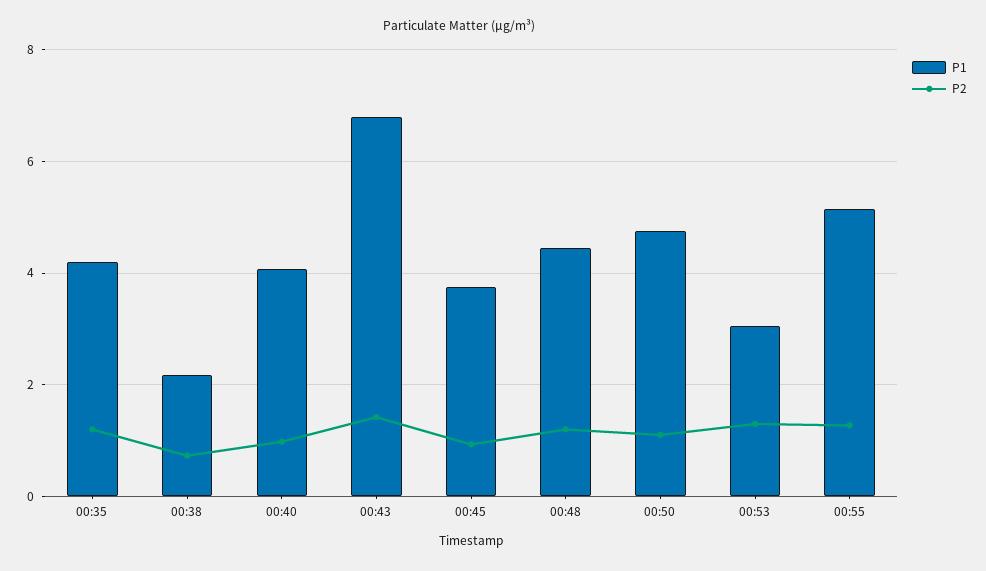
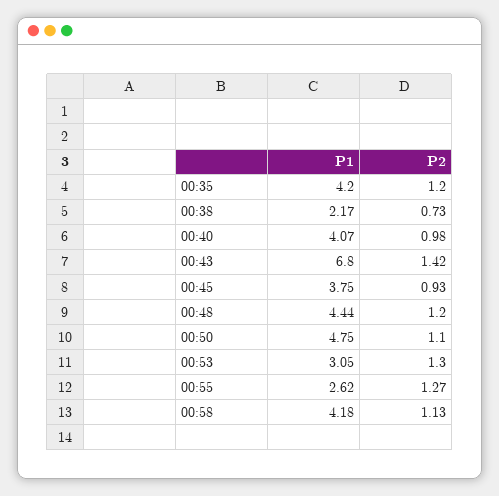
P1, 00:55: 5.2 -> 2.62
P1, 00:58: none -> 4.18
P2, 00:58: none -> 1.13

